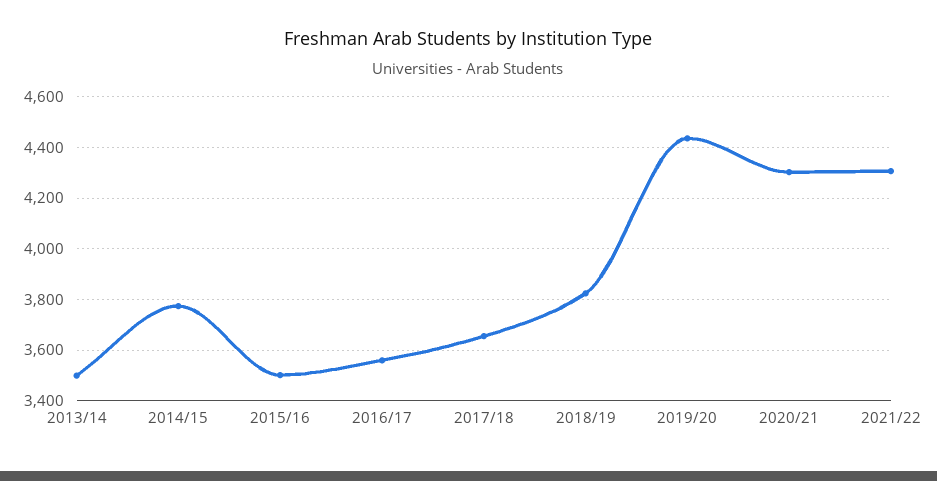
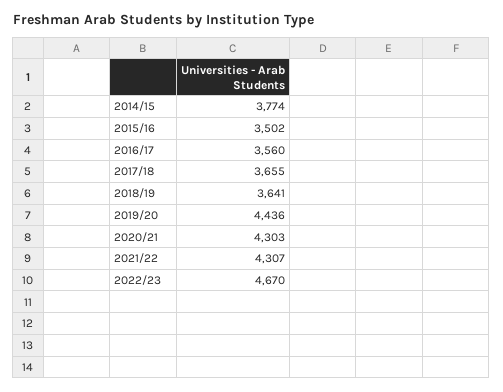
2013/14: 3500 -> none
2018/19: 3825 -> 3641
2022/23: none -> 4670

